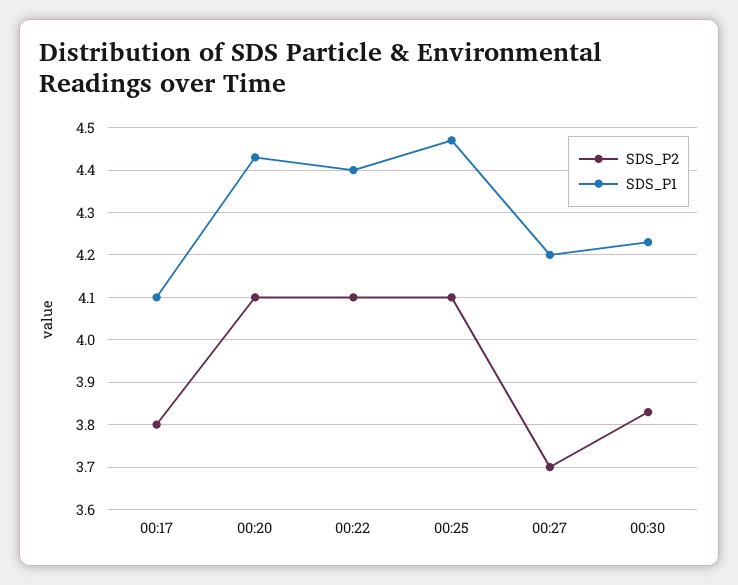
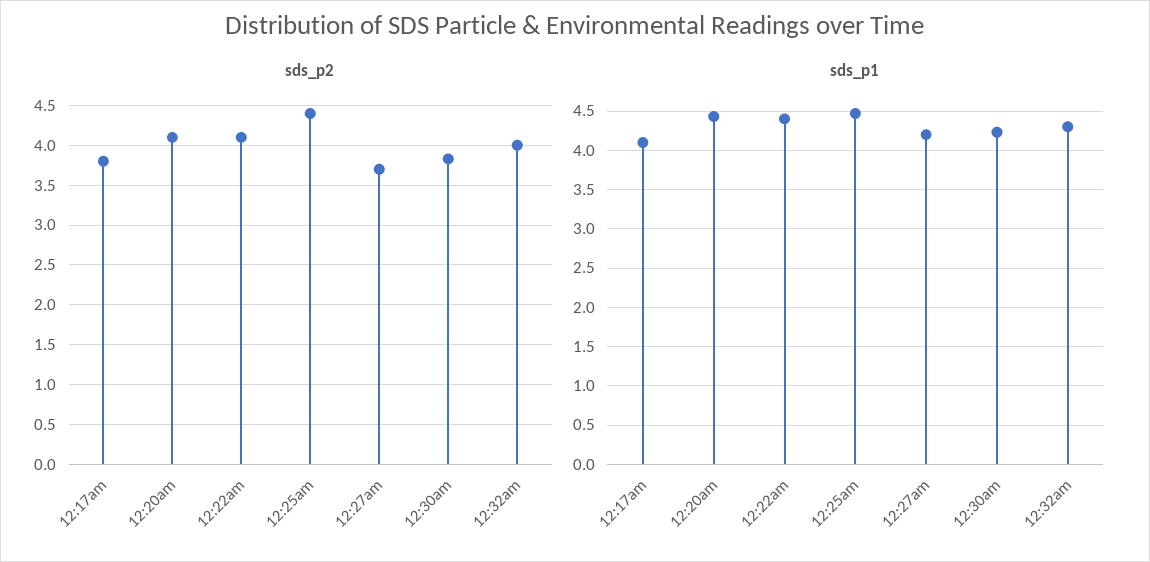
SDS_P2, 00:25: 4.1 -> 4.4
SDS_P2, 12:32am: none -> 4
SDS_P1, 12:32am: none -> 4.3

